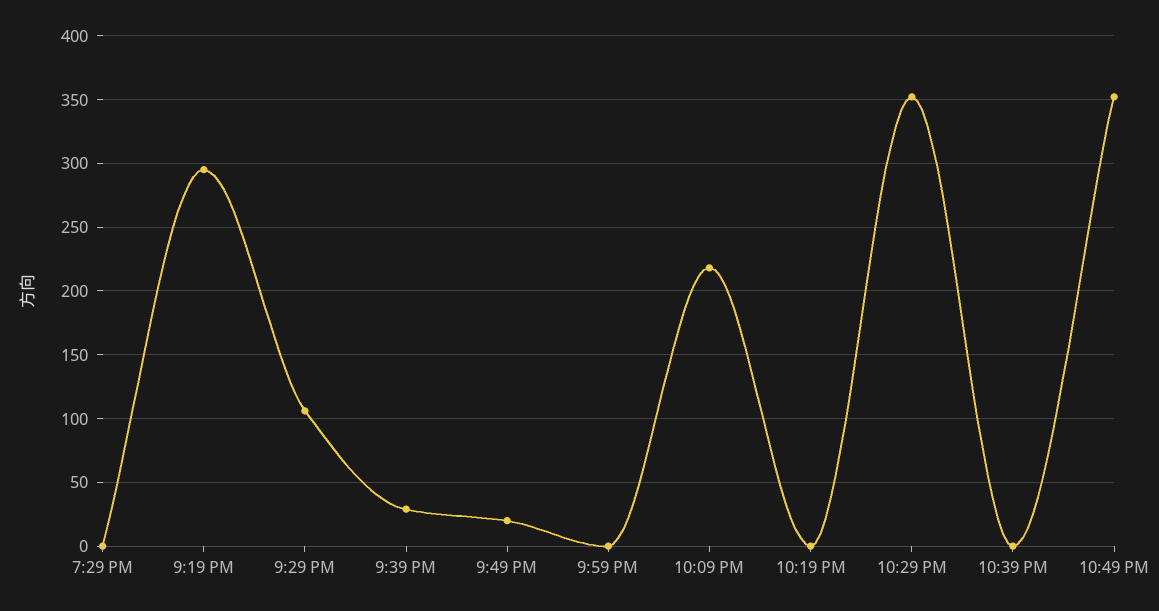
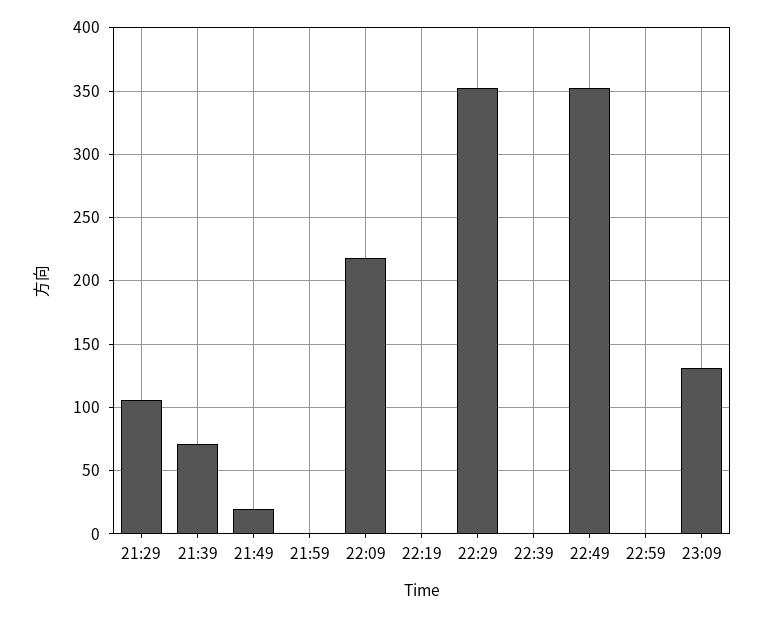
7:29 PM: 0 -> none
9:19 PM: 295 -> none
9:39 PM: 30 -> 70
22:59: none -> 0
23:09: none -> 130

